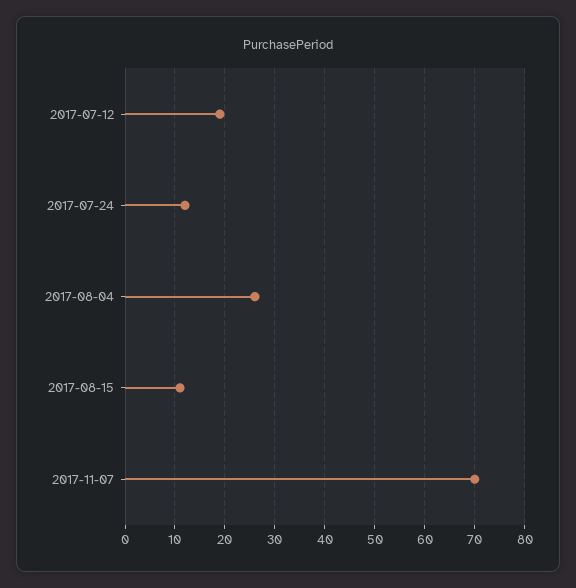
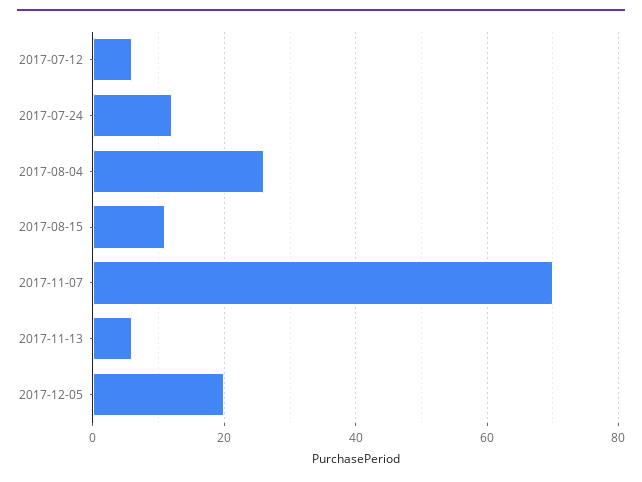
2017-07-12: 20 -> 5
2017-11-13: none -> 5
2017-12-05: none -> 20

